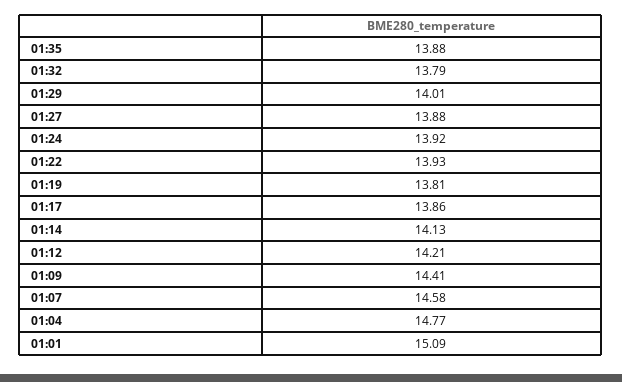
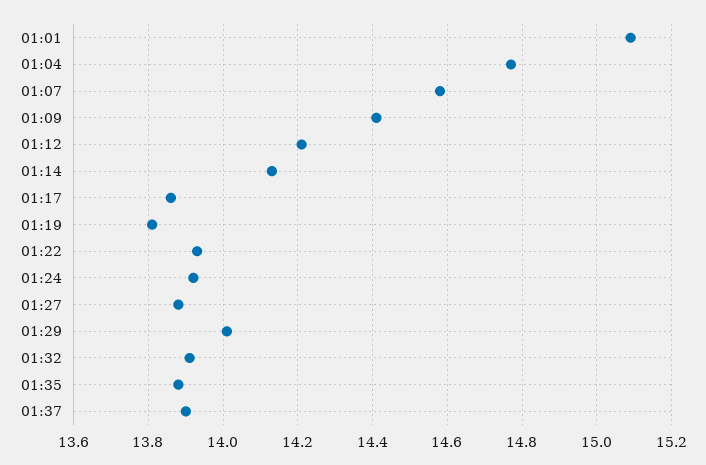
01:32: 13.79 -> 13.9
01:37: none -> 13.9

